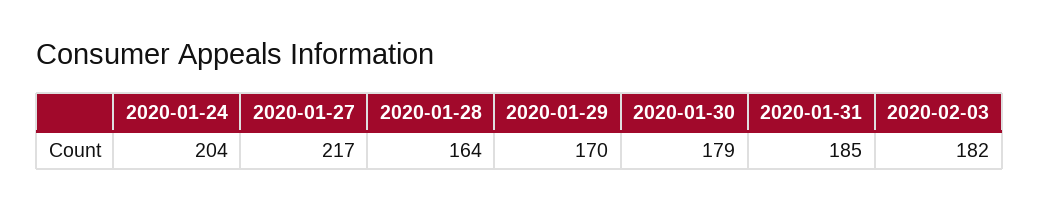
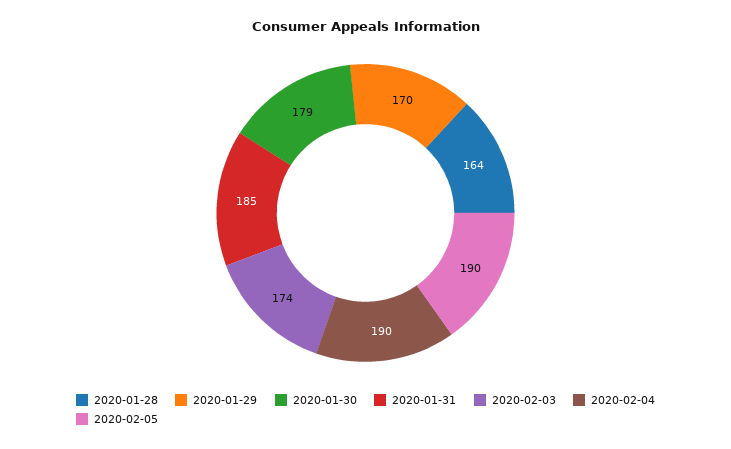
2020-01-24: 204 -> none
2020-01-27: 217 -> none
2020-02-03: 182 -> 174
2020-02-04: none -> 190
2020-02-05: none -> 190

